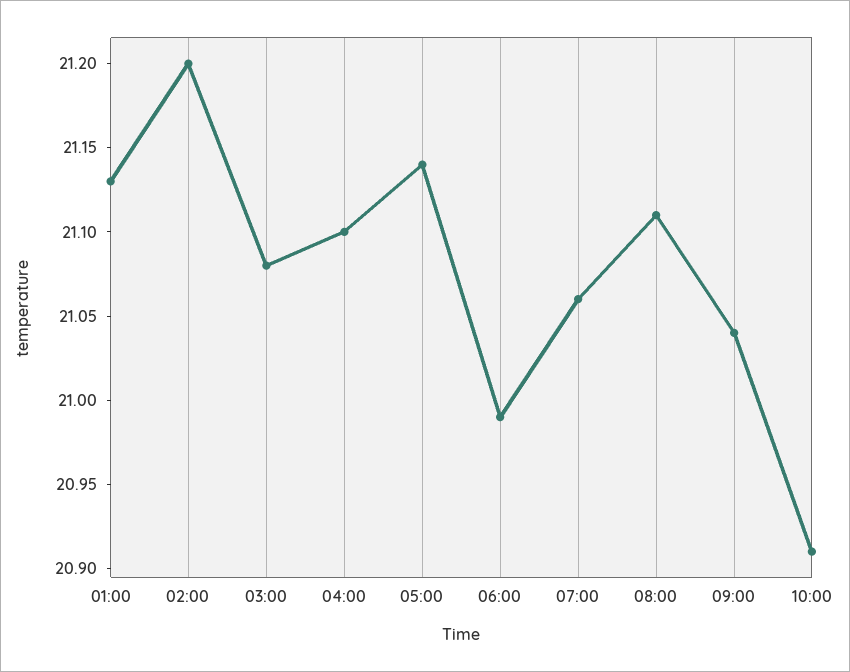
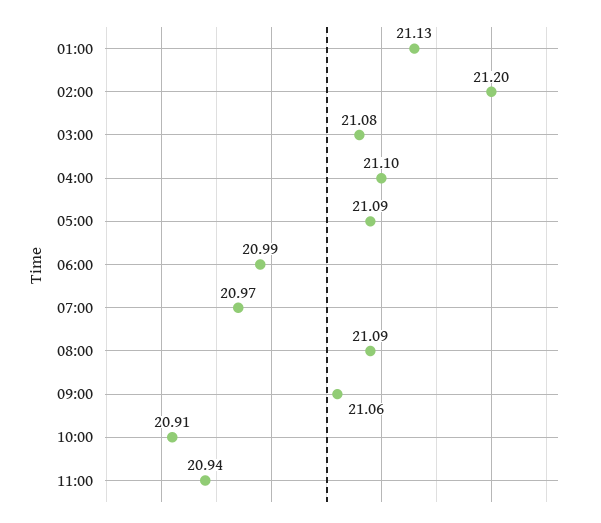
05:00: 21.14 -> 21.09
07:00: 21.06 -> 20.97
08:00: 21.11 -> 21.09
09:00: 21.04 -> 21.06
11:00: none -> 20.94

